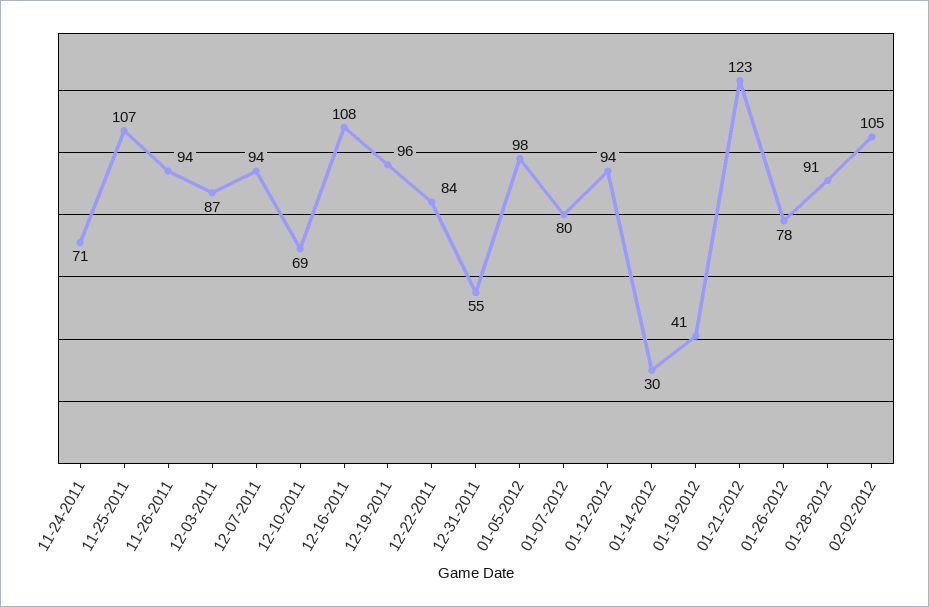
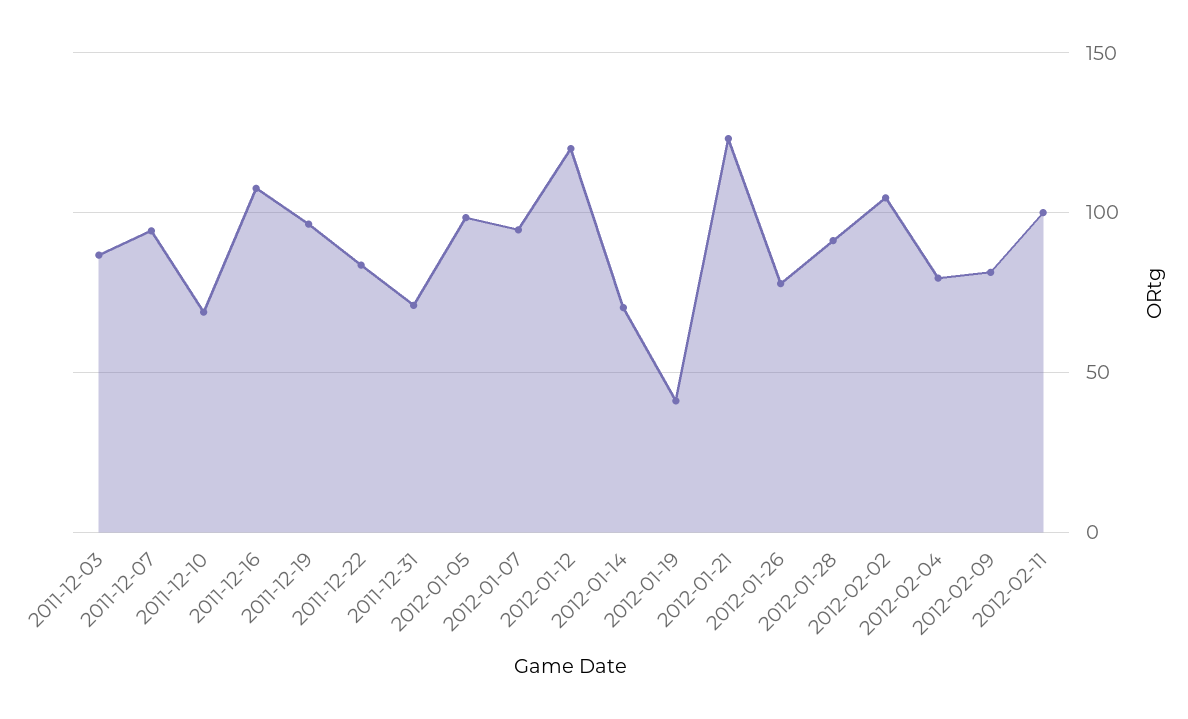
11-24-2011: 71 -> none
11-25-2011: 107 -> none
11-26-2011: 94 -> none
12-31-2011: 55 -> 70
01-07-2012: 80 -> 95
01-12-2012: 94 -> 120
01-14-2012: 30 -> 70
2012-02-04: none -> 80
2012-02-09: none -> 80
2012-02-11: none -> 100

